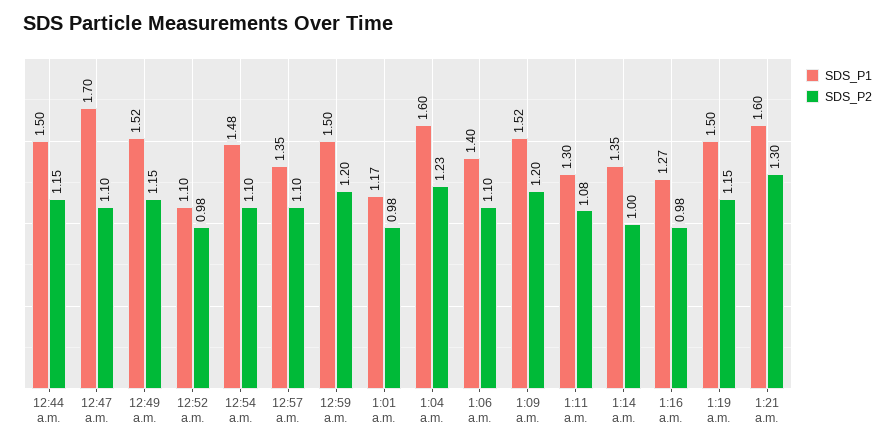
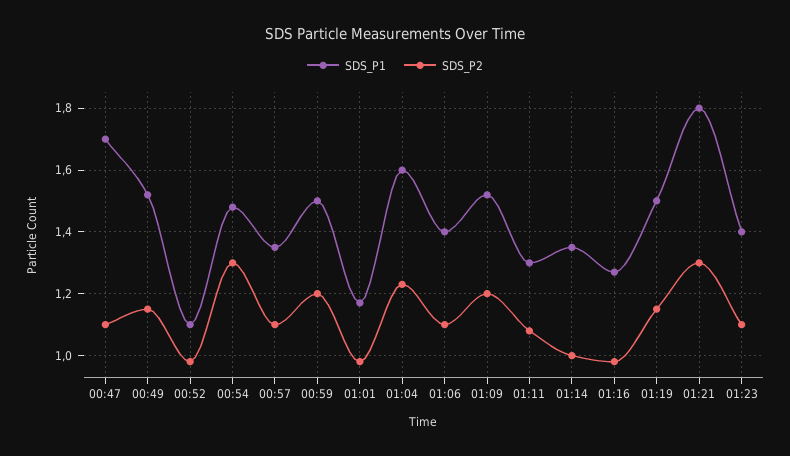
SDS_P1, 12:44 a.m.: 1.5 -> none
SDS_P2, 12:44 a.m.: 1.15 -> none
SDS_P2, 12:54 a.m.: 1.1 -> 1.3
SDS_P1, 1:21 a.m.: 1.6 -> 1.8
SDS_P1, 01:23: none -> 1.4
SDS_P2, 01:23: none -> 1.1

